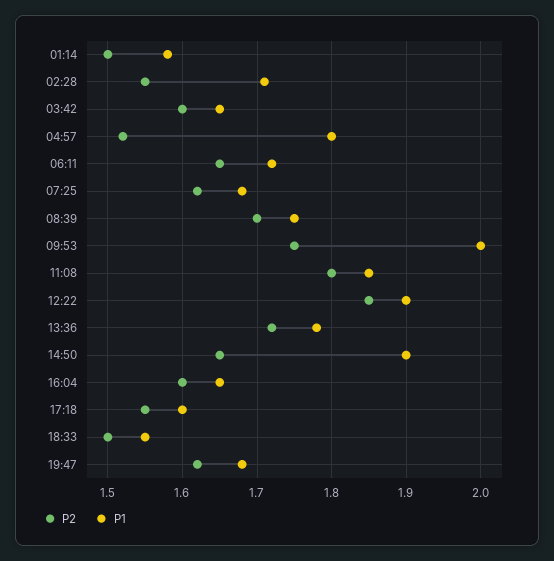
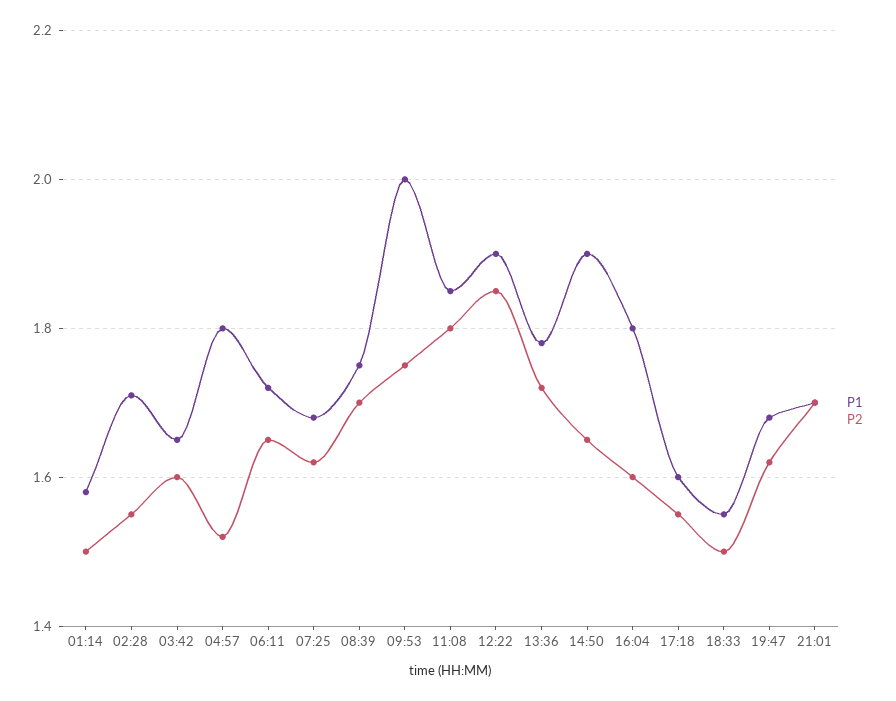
P1, 16:04: 1.65 -> 1.8
P1, 21:01: none -> 1.7
P2, 21:01: none -> 1.7

